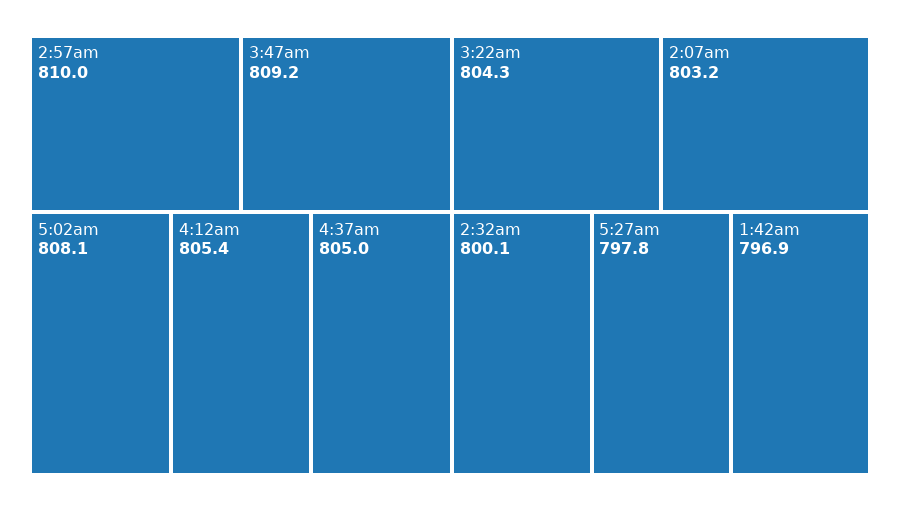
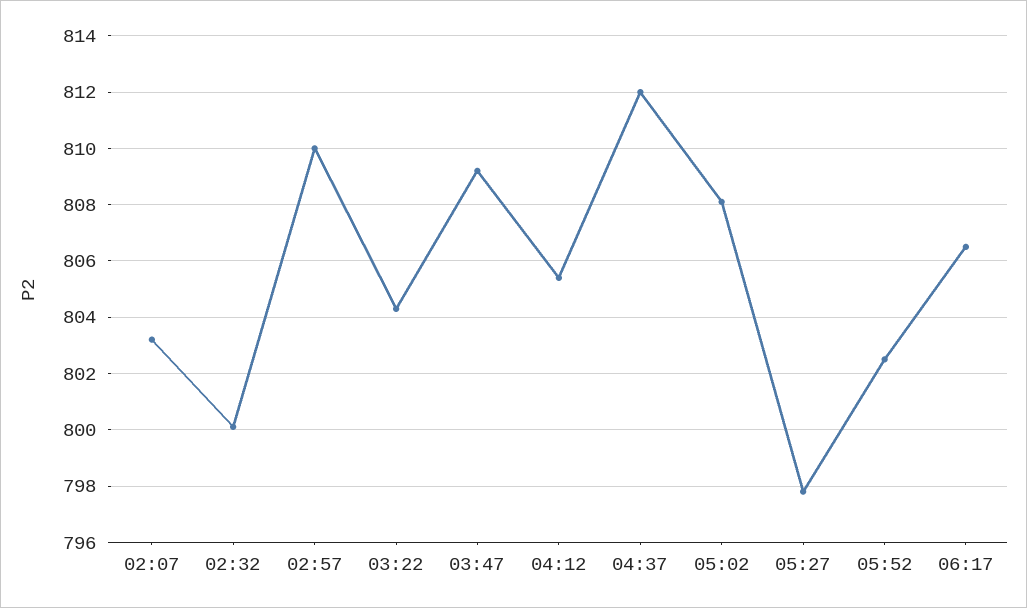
4:37am: 805 -> 812
1:42am: 796.9 -> none
05:52: none -> 802.5
06:17: none -> 806.5

